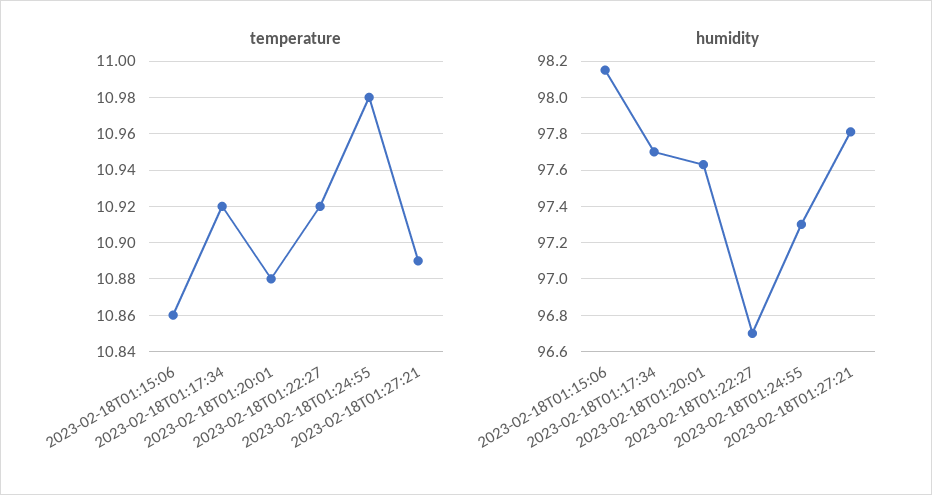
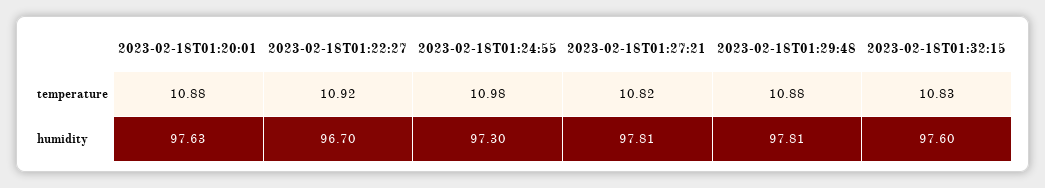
temperature, 2023-02-18T01:15:06: 10.86 -> none
temperature, 2023-02-18T01:17:34: 10.92 -> none
temperature, 2023-02-18T01:27:21: 10.89 -> 10.82
humidity, 2023-02-18T01:15:06: 98.15 -> none
humidity, 2023-02-18T01:17:34: 97.7 -> none
temperature, 2023-02-18T01:29:48: none -> 10.88
temperature, 2023-02-18T01:32:15: none -> 10.83
humidity, 2023-02-18T01:29:48: none -> 97.81
humidity, 2023-02-18T01:32:15: none -> 97.6

